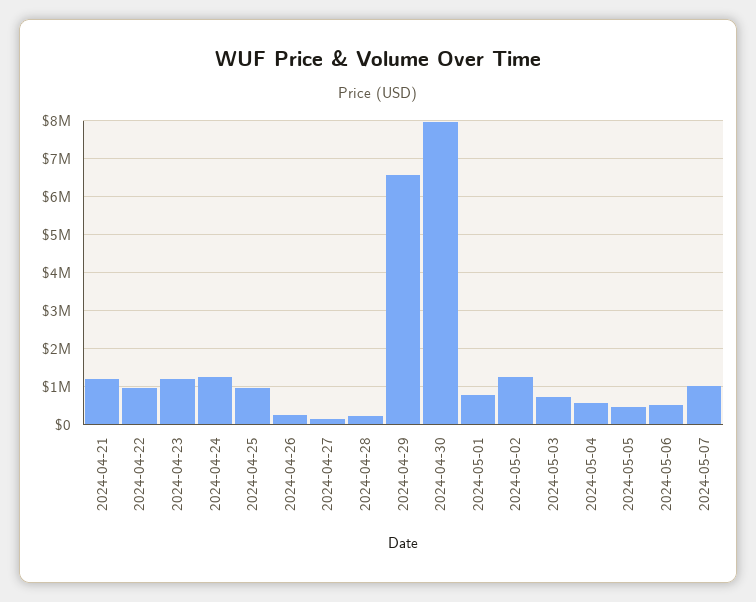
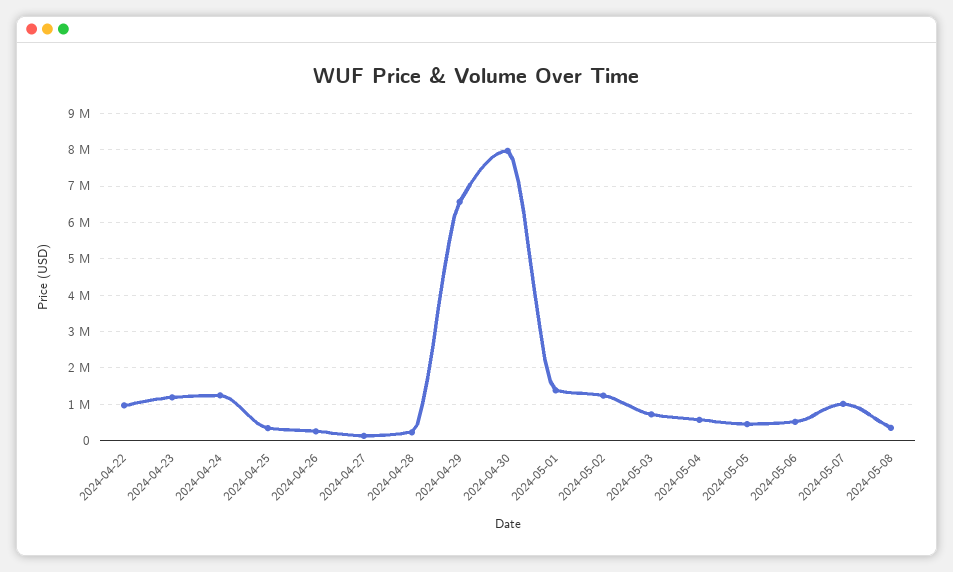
2024-04-21: 1200000 -> none
2024-04-25: 1000000 -> 400000
2024-05-01: 800000 -> 1400000
2024-05-08: none -> 400000

